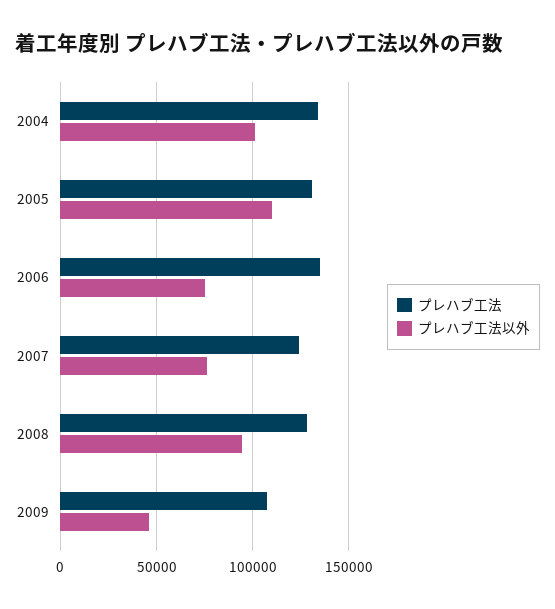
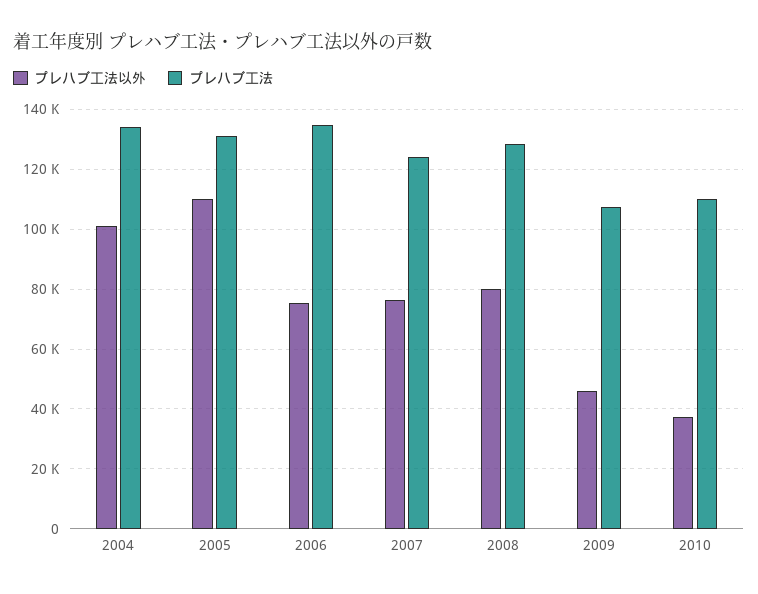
プレハブ工法以外, 2008: 95000 -> 80000
プレハブ工法以外, 2010: none -> 37500
プレハブ工法, 2010: none -> 110000

